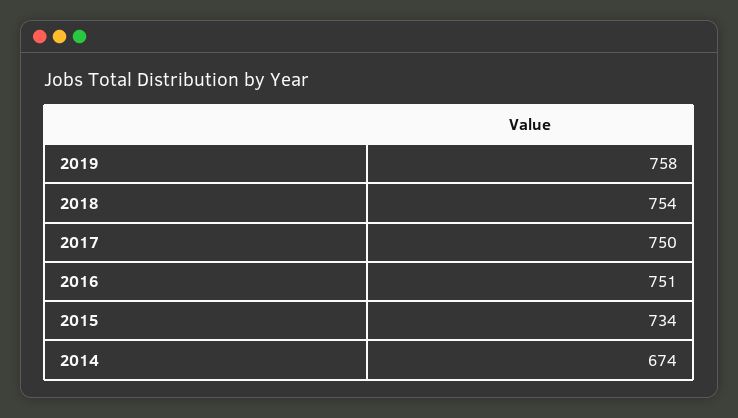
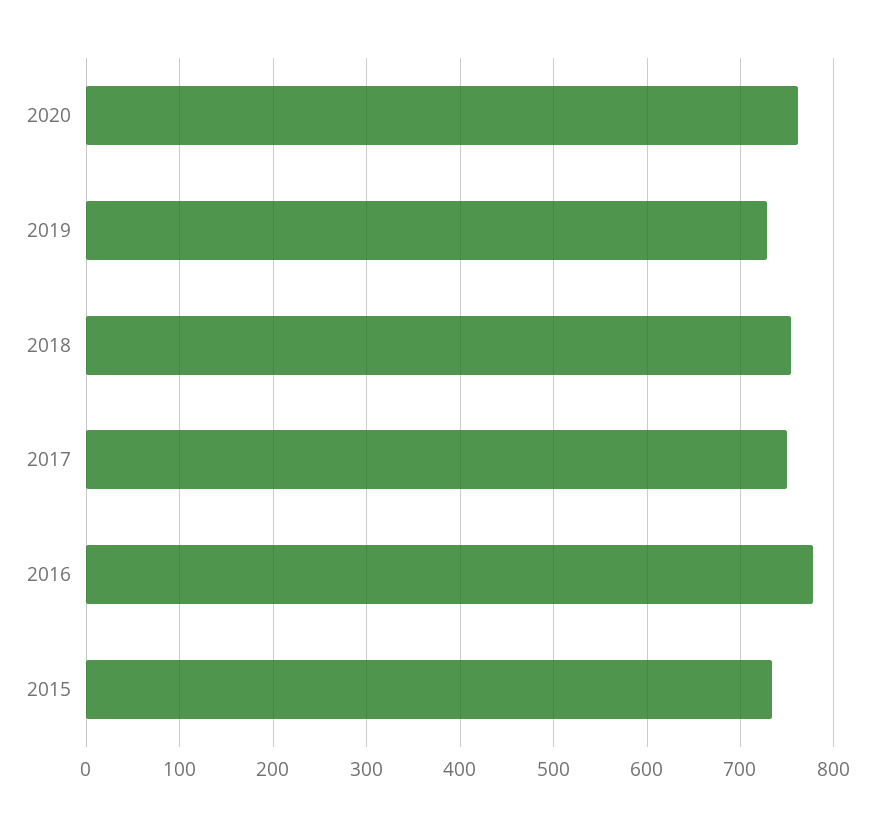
2019: 758 -> 730
2016: 751 -> 780
2014: 674 -> none
2020: none -> 760

